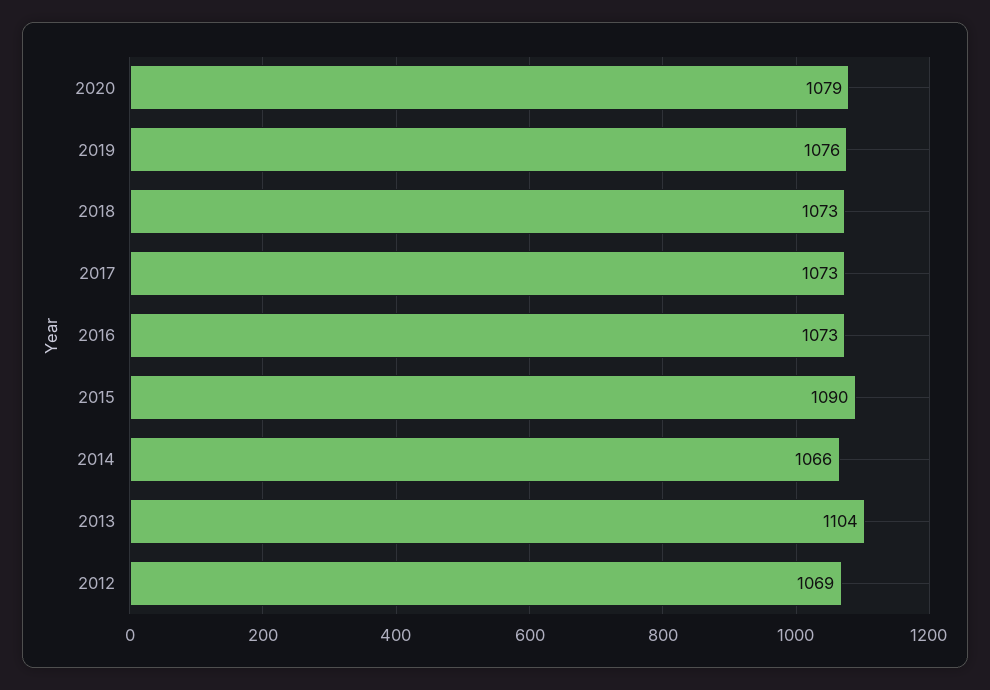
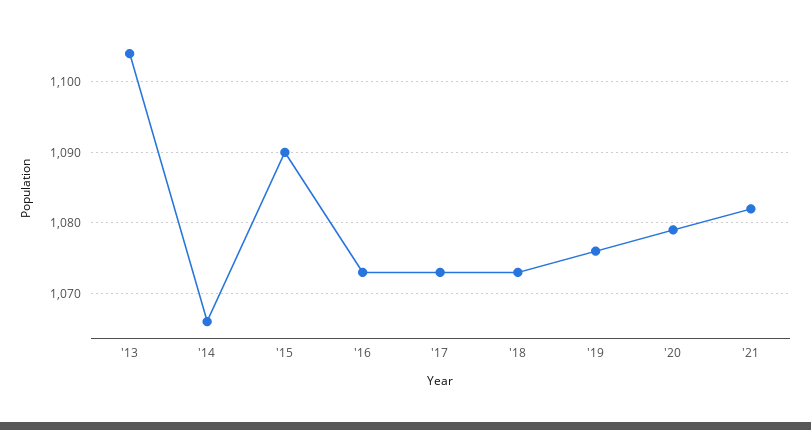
2012: 1069 -> none
'21: none -> 1082

